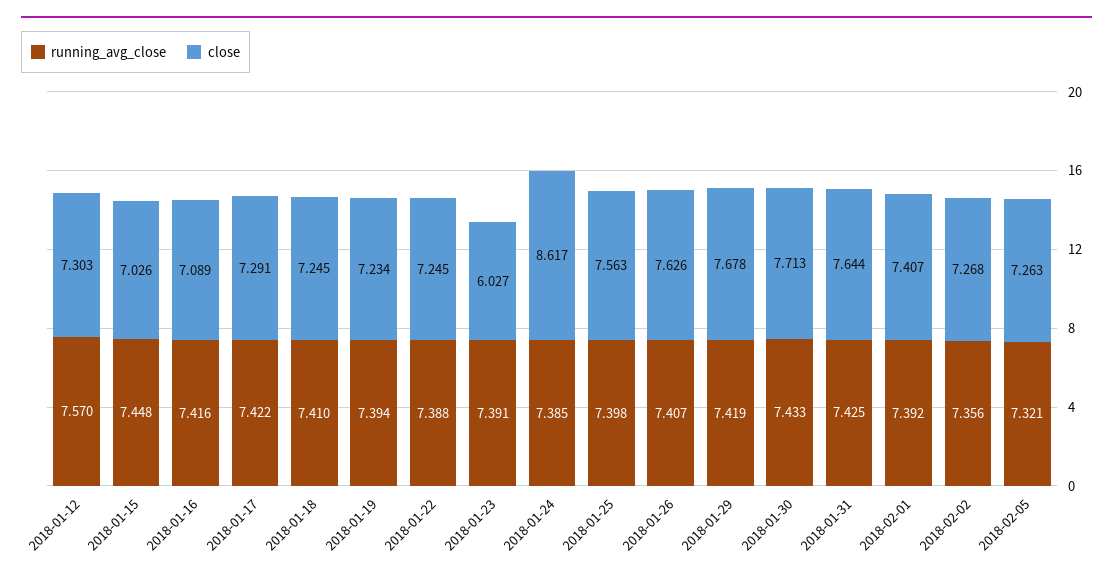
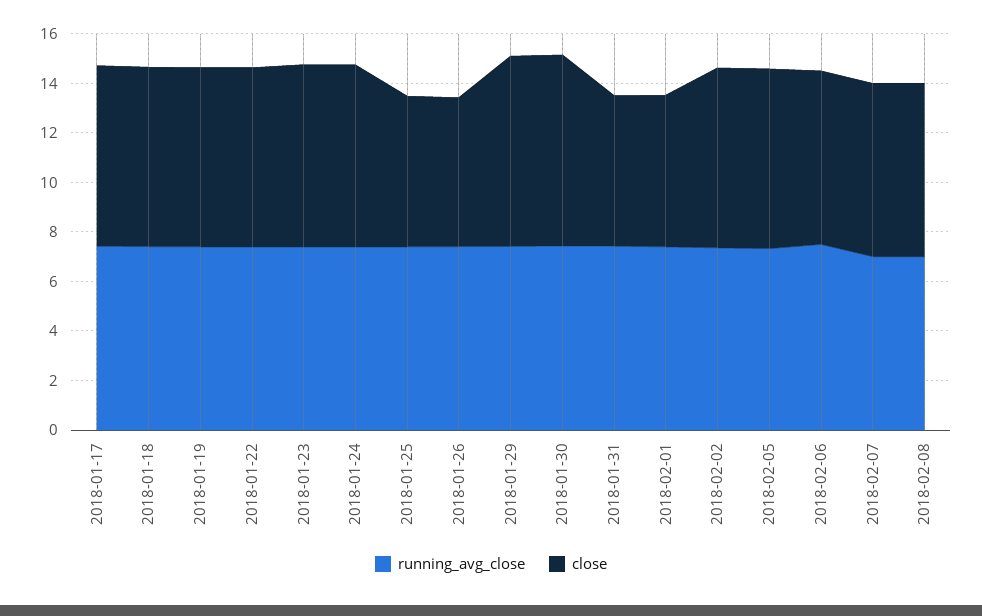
running_avg_close, 2018-01-12: 7.57 -> none
close, 2018-01-12: 7.303 -> none
running_avg_close, 2018-01-15: 7.448 -> none
close, 2018-01-15: 7.026 -> none
running_avg_close, 2018-01-16: 7.416 -> none
close, 2018-01-16: 7.089 -> none
close, 2018-01-23: 6.027 -> 7.5
close, 2018-01-24: 8.617 -> 7.5
close, 2018-01-25: 7.563 -> 6
close, 2018-01-26: 7.626 -> 6
close, 2018-01-31: 7.644 -> 6
close, 2018-02-01: 7.407 -> 6
running_avg_close, 2018-02-06: none -> 7.5
close, 2018-02-06: none -> 7
running_avg_close, 2018-02-07: none -> 7
close, 2018-02-07: none -> 7
running_avg_close, 2018-02-08: none -> 7
close, 2018-02-08: none -> 7

